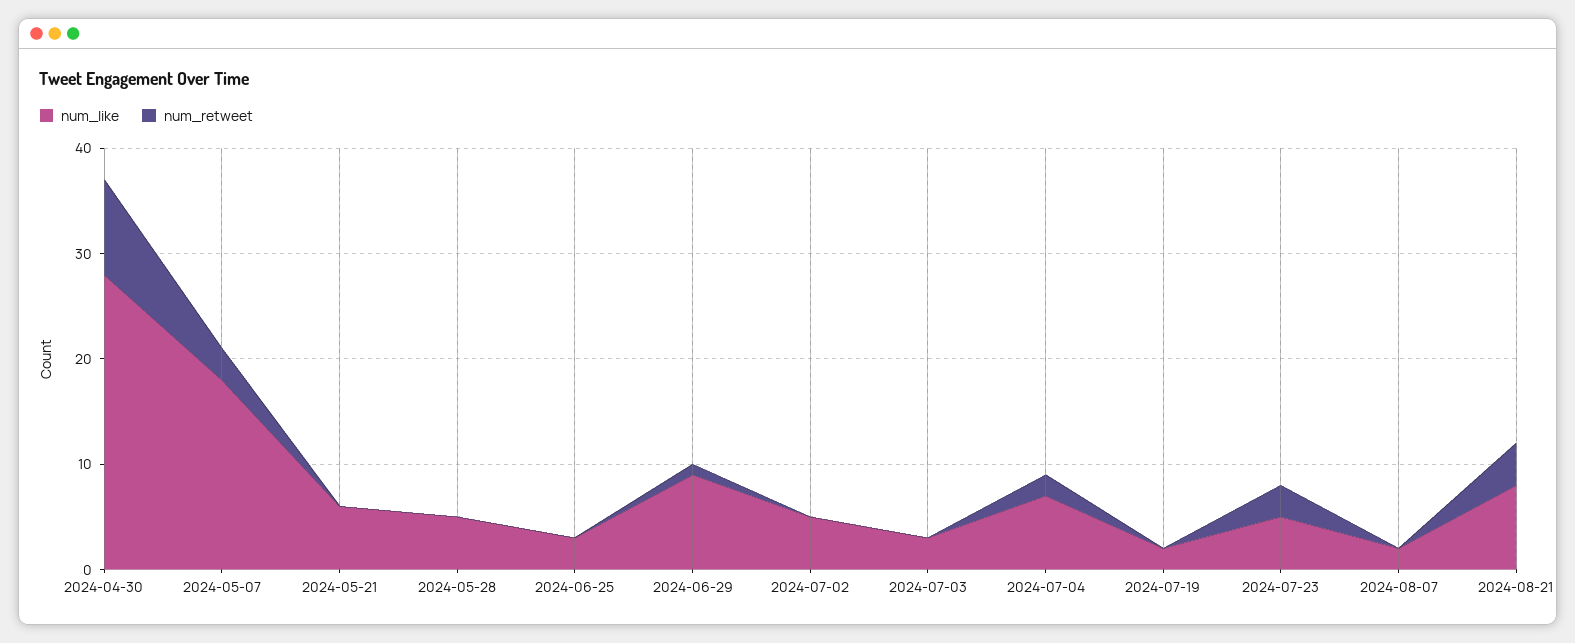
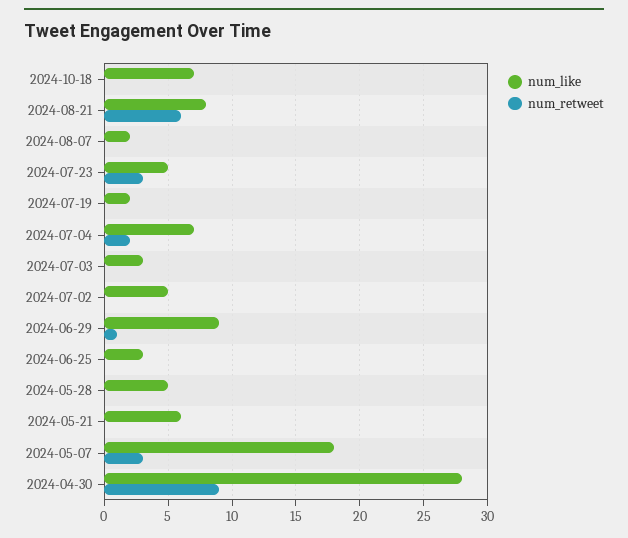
num_retweet, 2024-08-21: 4 -> 6
num_like, 2024-10-18: none -> 7
num_retweet, 2024-10-18: none -> 0

